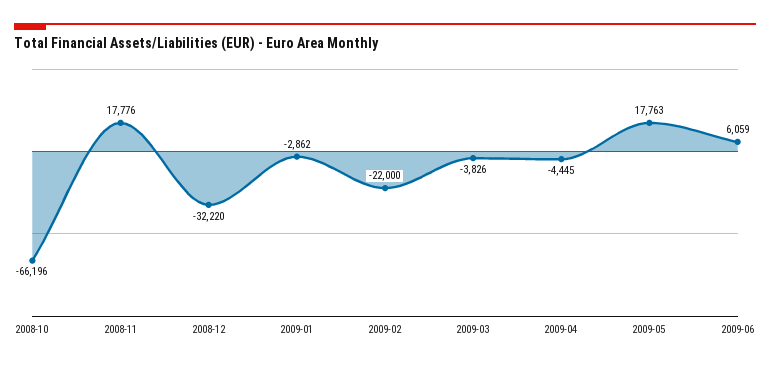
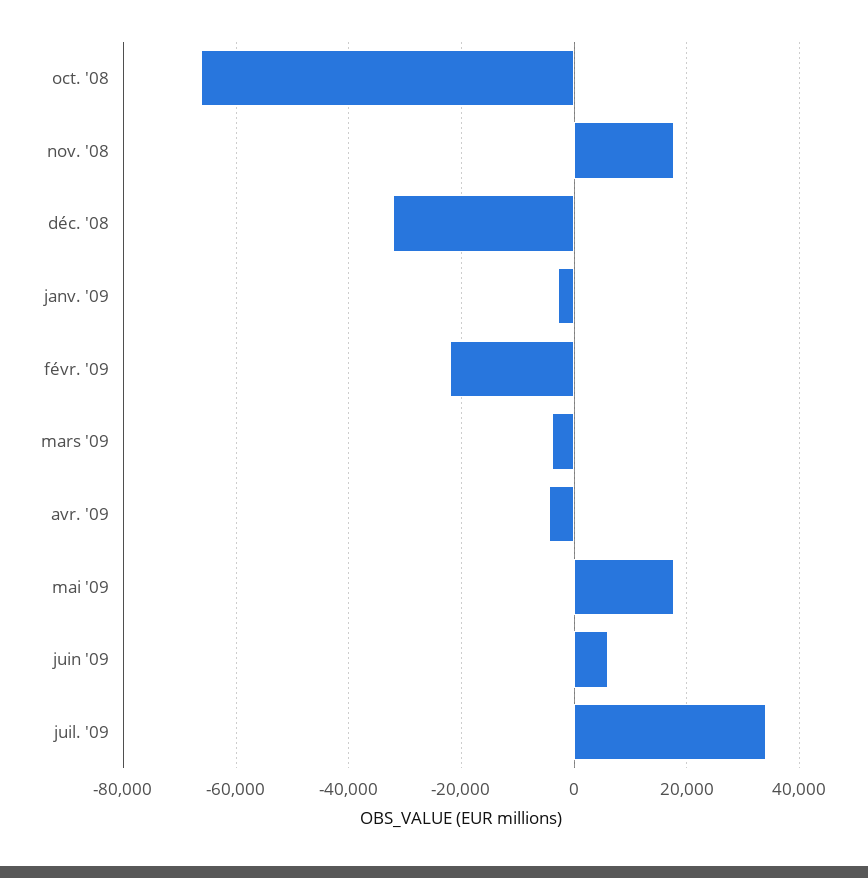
juil. '09: none -> 34000

